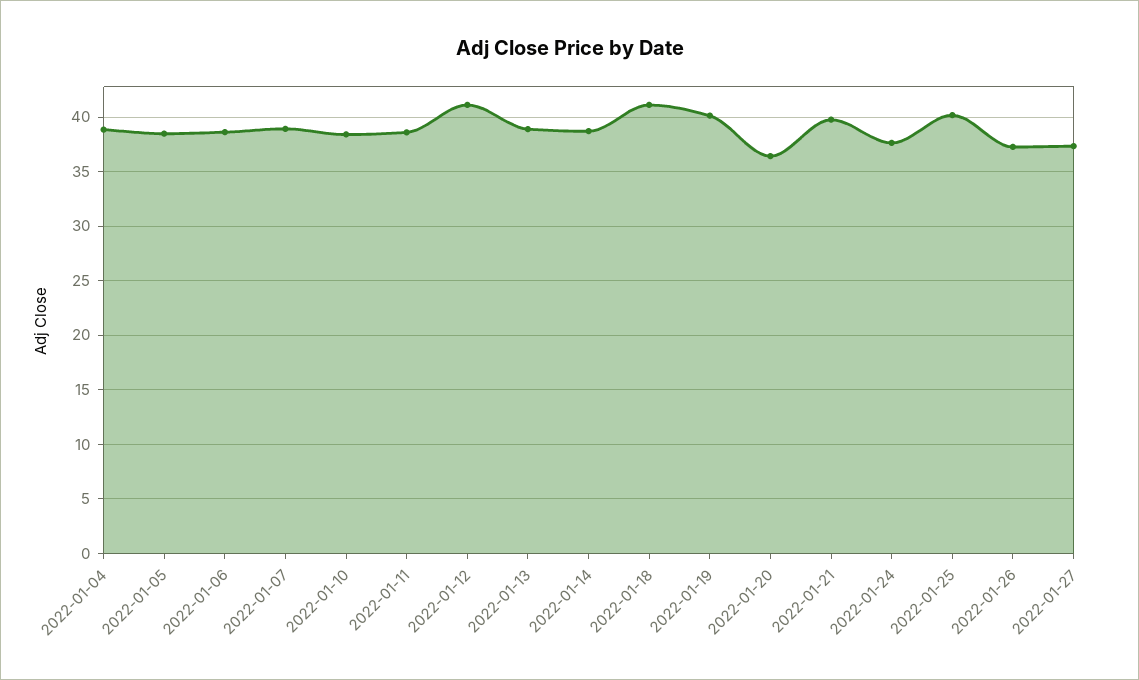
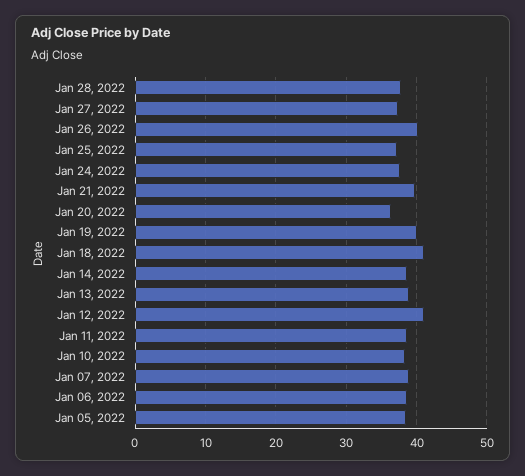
2022-01-04: 39 -> none
2022-01-25: 40 -> 37
2022-01-26: 37 -> 40
Jan 28, 2022: none -> 38

